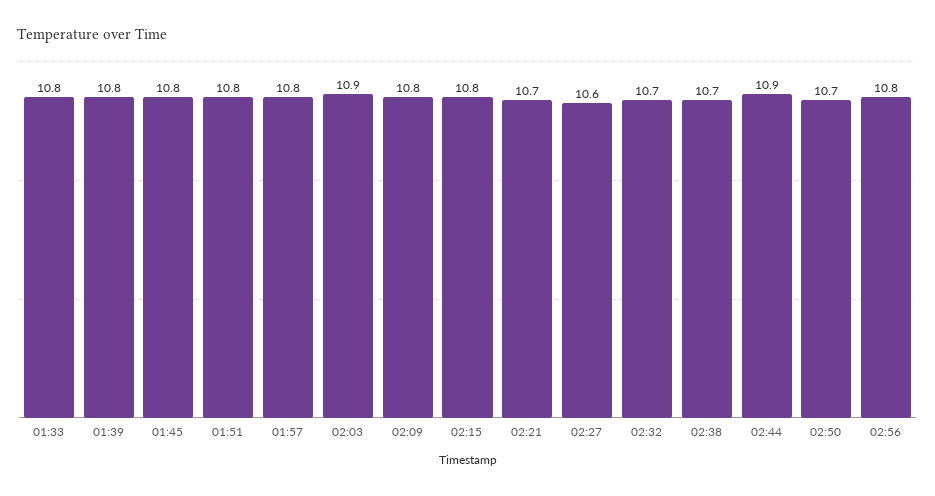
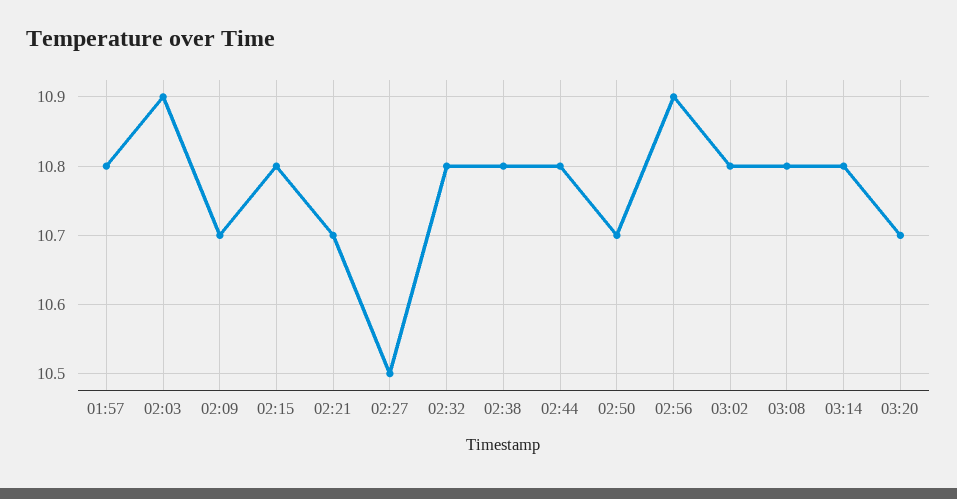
01:33: 10.8 -> none
01:39: 10.8 -> none
01:45: 10.8 -> none
01:51: 10.8 -> none
02:09: 10.8 -> 10.7
02:27: 10.6 -> 10.5
02:32: 10.7 -> 10.8
02:38: 10.7 -> 10.8
02:44: 10.9 -> 10.8
02:56: 10.8 -> 10.9
03:02: none -> 10.8
03:08: none -> 10.8
03:14: none -> 10.8
03:20: none -> 10.7

